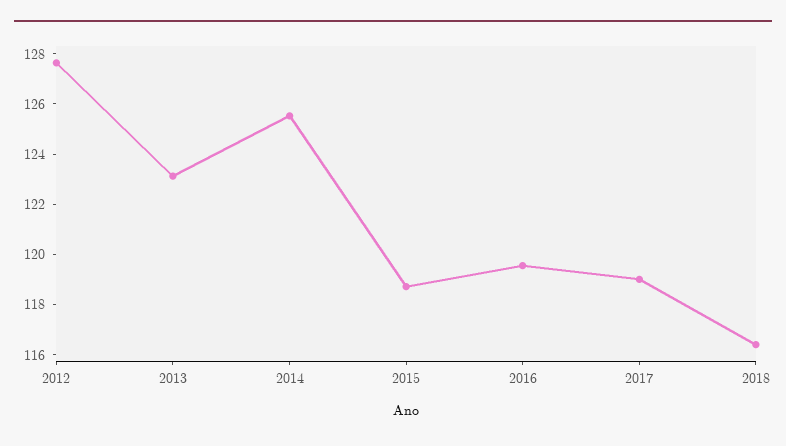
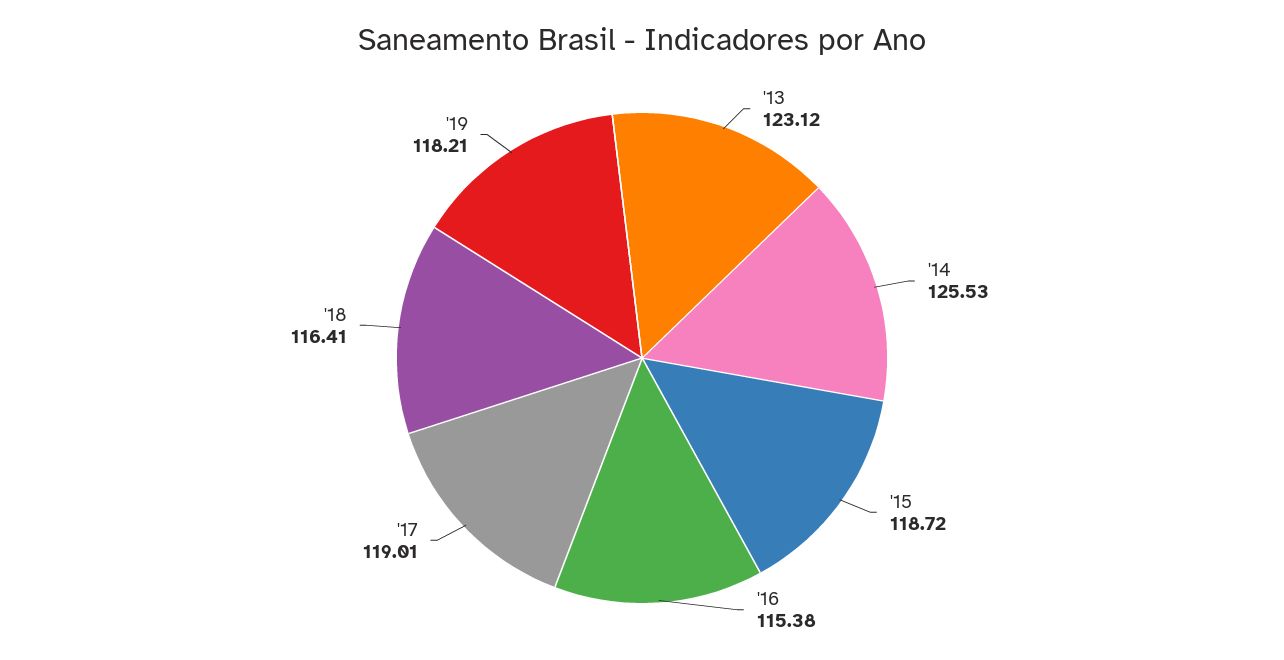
2012: 127.5 -> none
2016: 119.5 -> 115.38
'19: none -> 118.21

